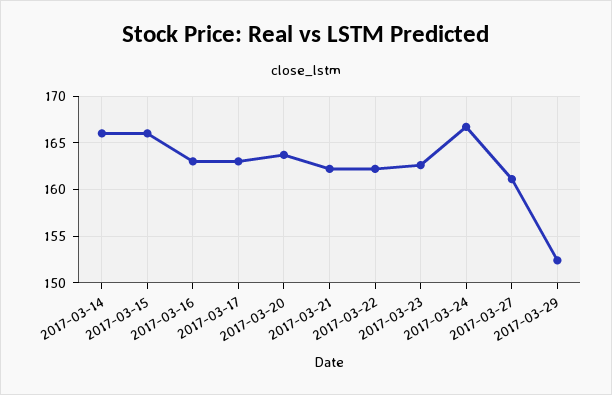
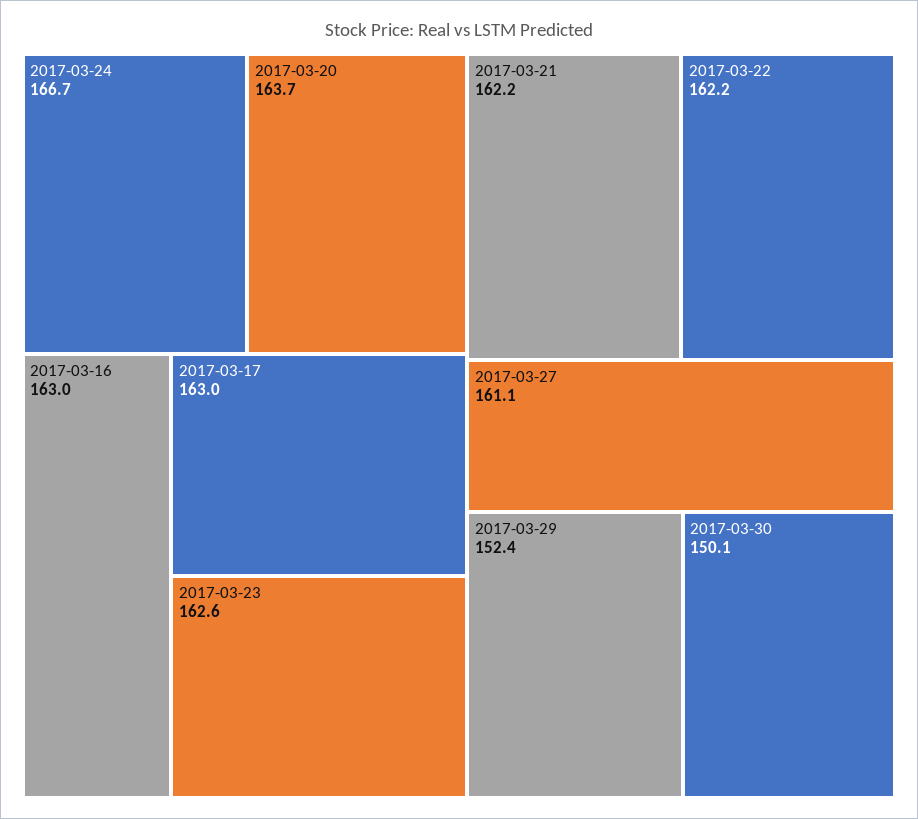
2017-03-14: 166 -> none
2017-03-15: 166 -> none
2017-03-30: none -> 150.1

